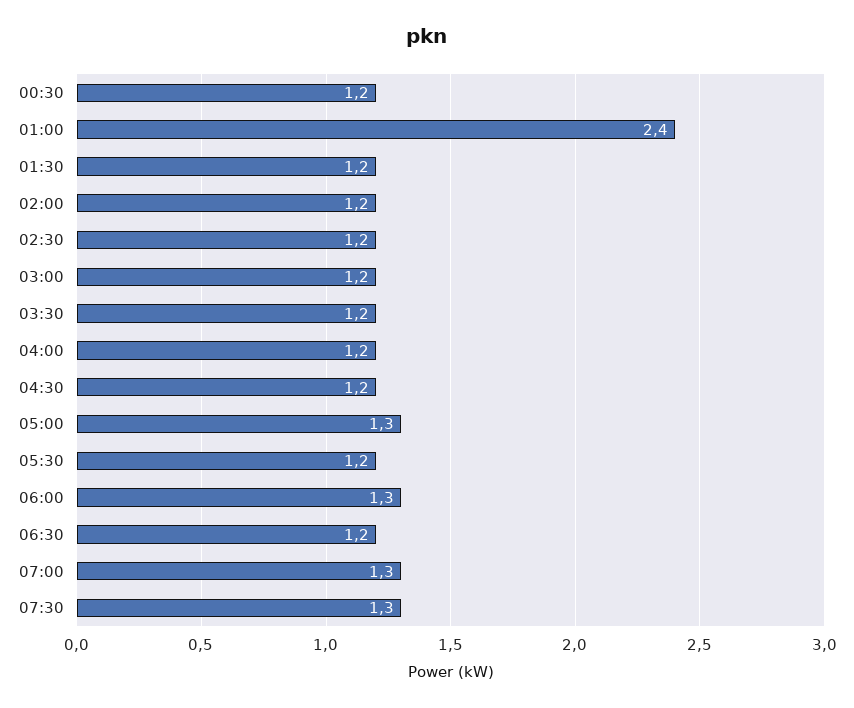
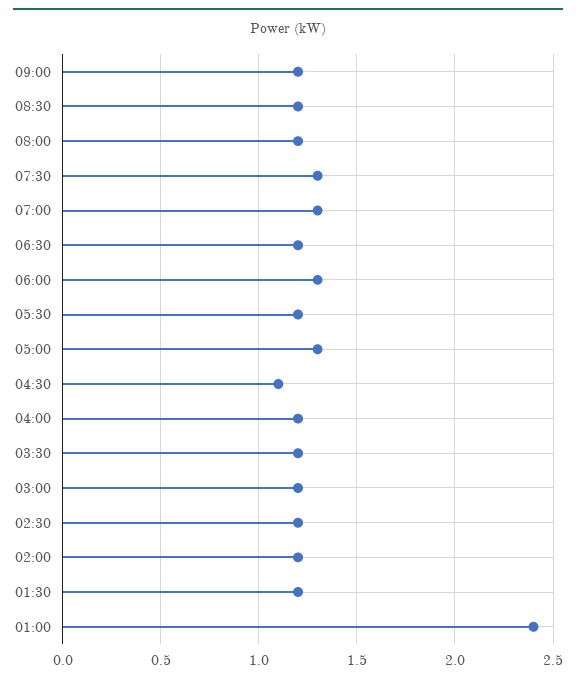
00:30: 1.2 -> none
04:30: 1.2 -> 1.1
09:00: none -> 1.2
08:30: none -> 1.2
08:00: none -> 1.2

